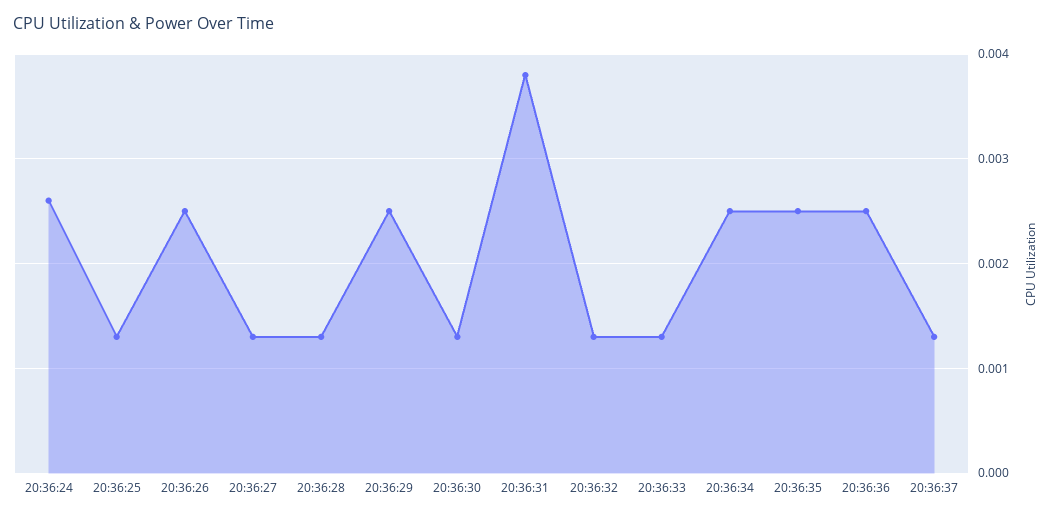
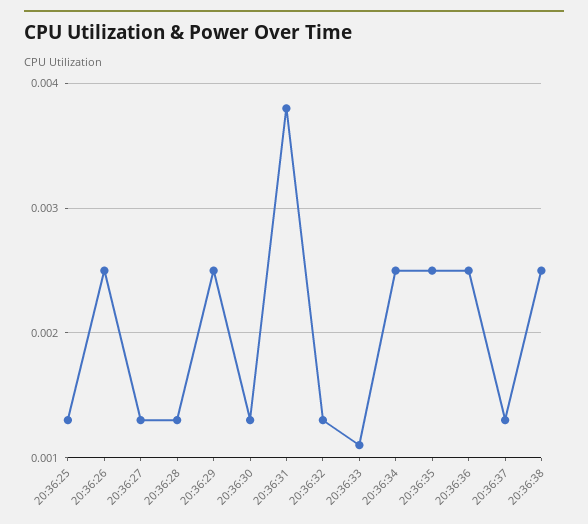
20:36:24: 0.0026 -> none
20:36:33: 0.0013 -> 0.0011
20:36:38: none -> 0.0025

